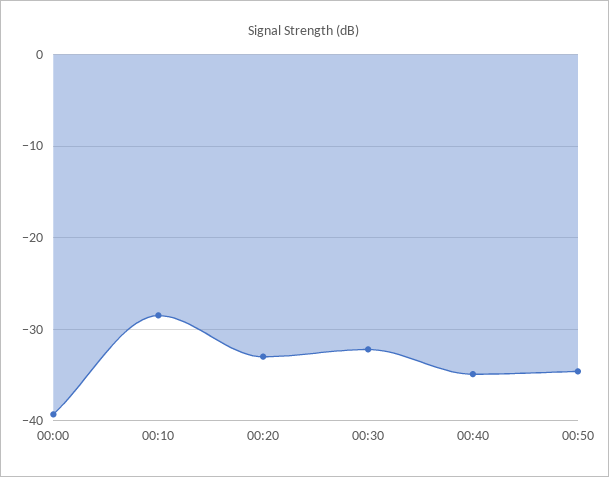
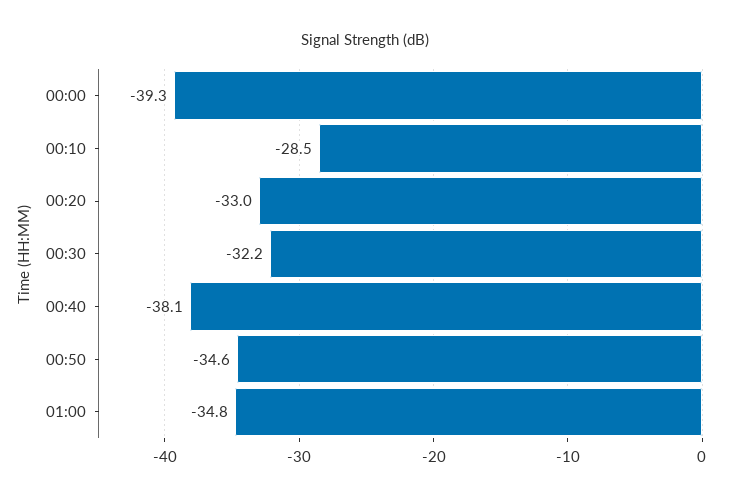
00:40: -35 -> -38.1
01:00: none -> -34.8

